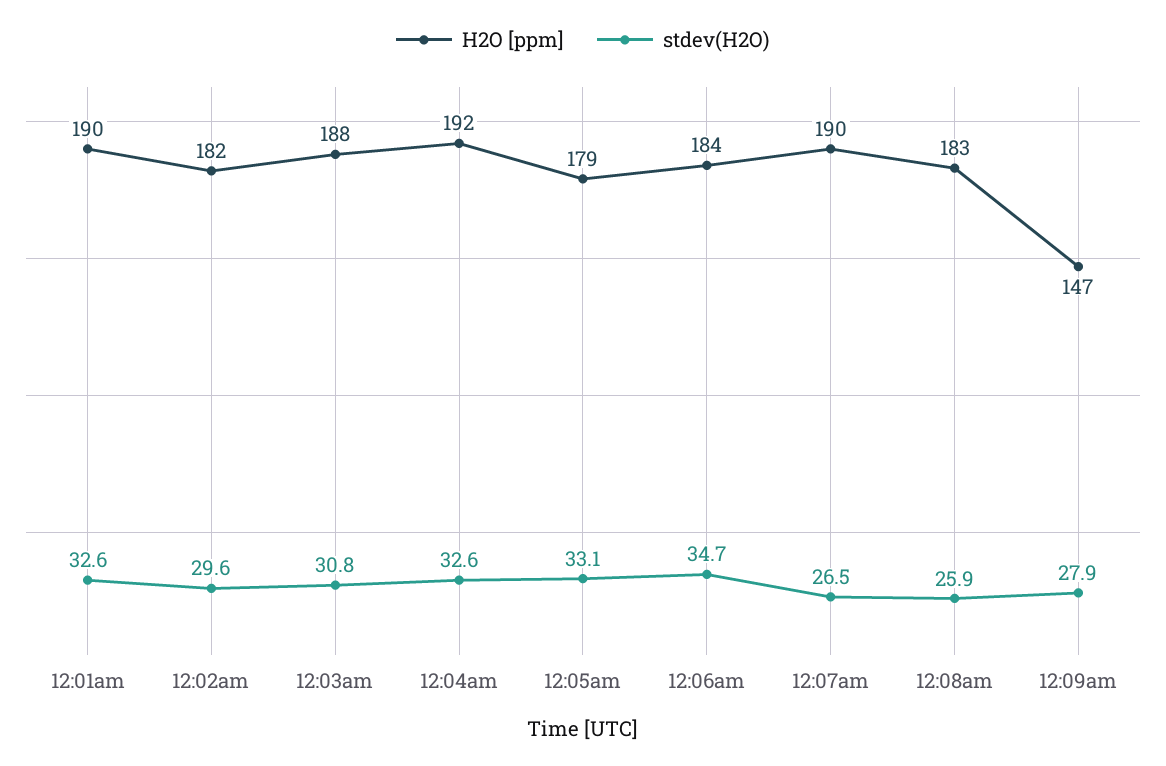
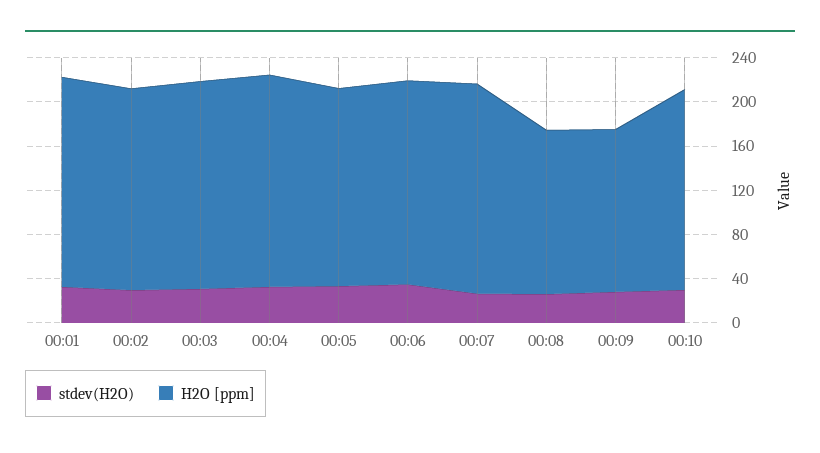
H2O [ppm], 12:08am: 183 -> 150
stdev(H2O), 00:10: none -> 30
H2O [ppm], 00:10: none -> 180

